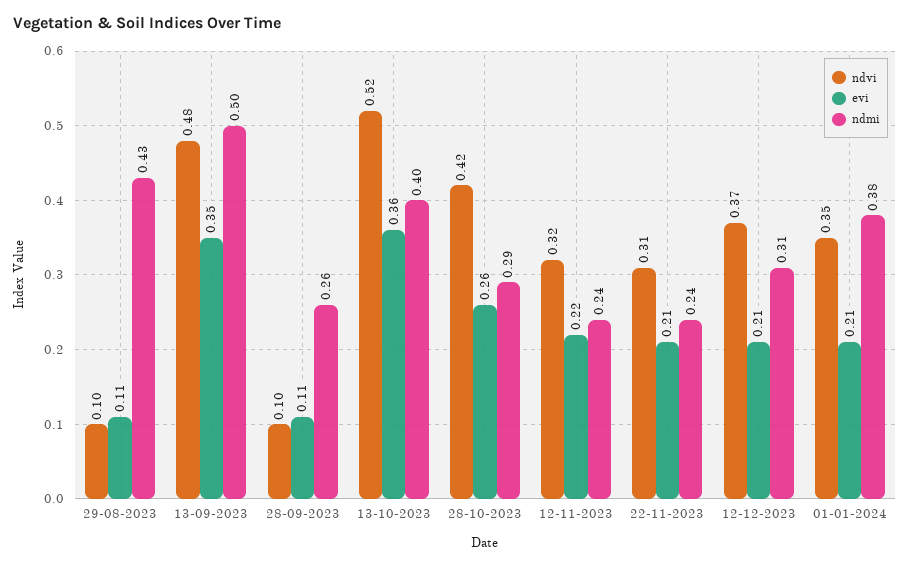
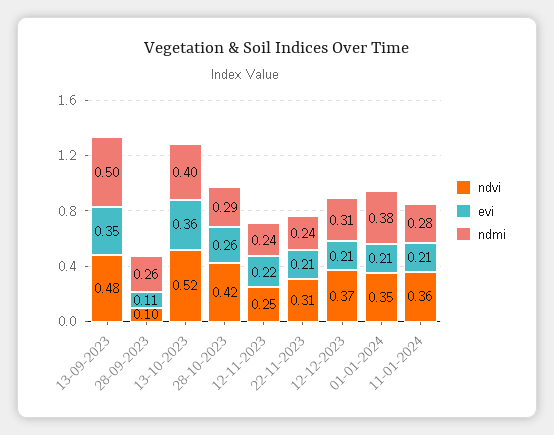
ndvi, 29-08-2023: 0.1 -> none
evi, 29-08-2023: 0.11 -> none
ndmi, 29-08-2023: 0.43 -> none
ndvi, 12-11-2023: 0.32 -> 0.25
ndvi, 11-01-2024: none -> 0.36
evi, 11-01-2024: none -> 0.21
ndmi, 11-01-2024: none -> 0.28

